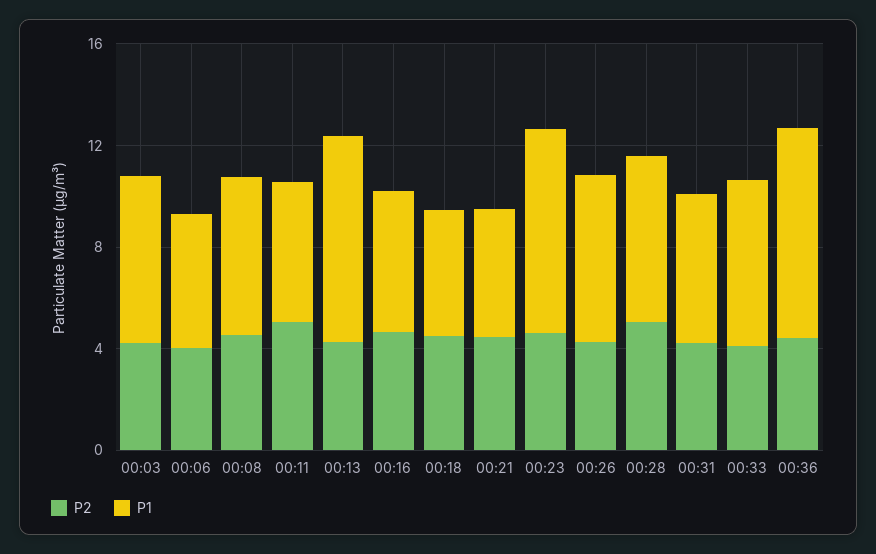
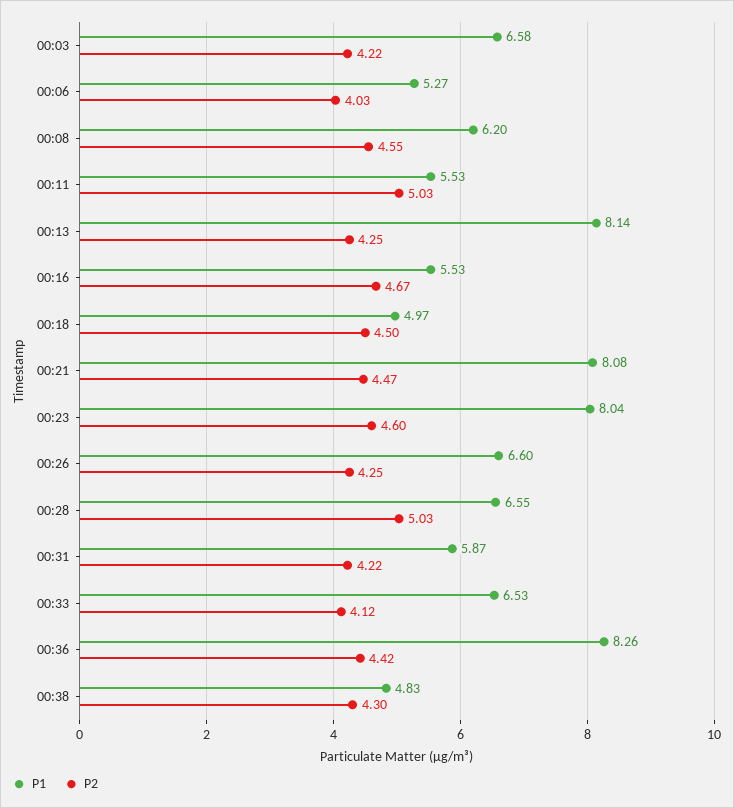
P1, 00:21: 5 -> 8.08
P1, 00:38: none -> 4.83
P2, 00:38: none -> 4.3

